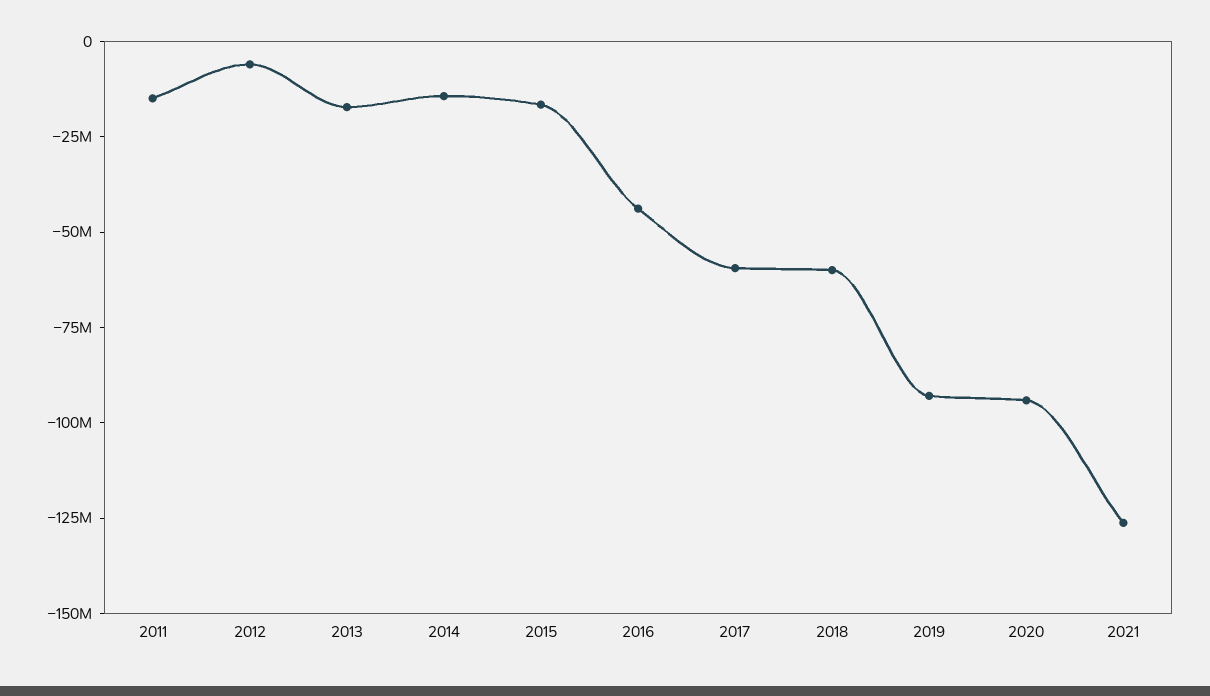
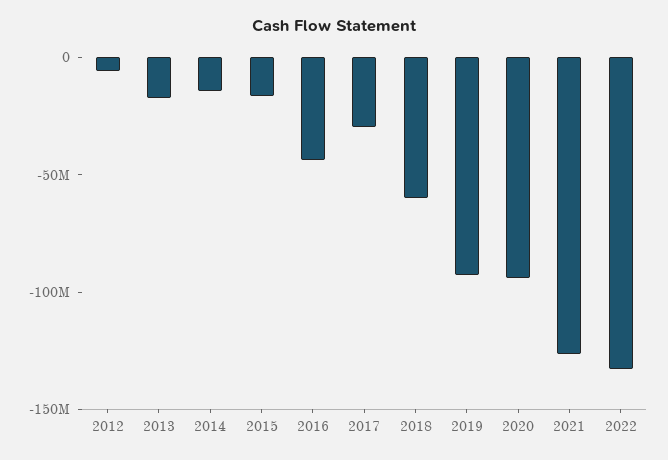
2011: -15000000 -> none
2017: -60000000 -> -30000000
2022: none -> -130000000

